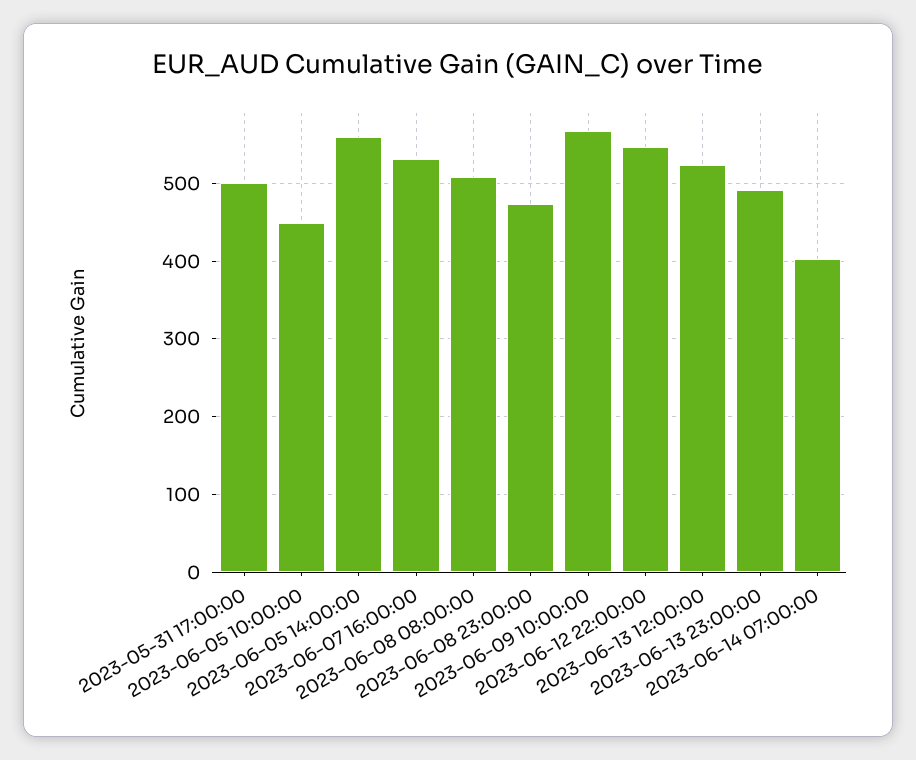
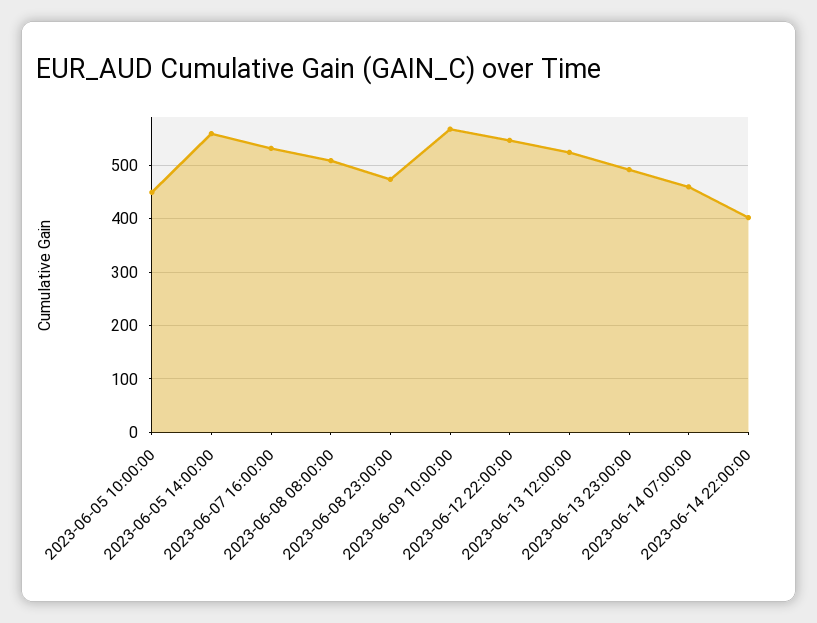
2023-05-31 17:00:00: 500 -> none
2023-06-14 07:00:00: 400 -> 460
2023-06-14 22:00:00: none -> 400

